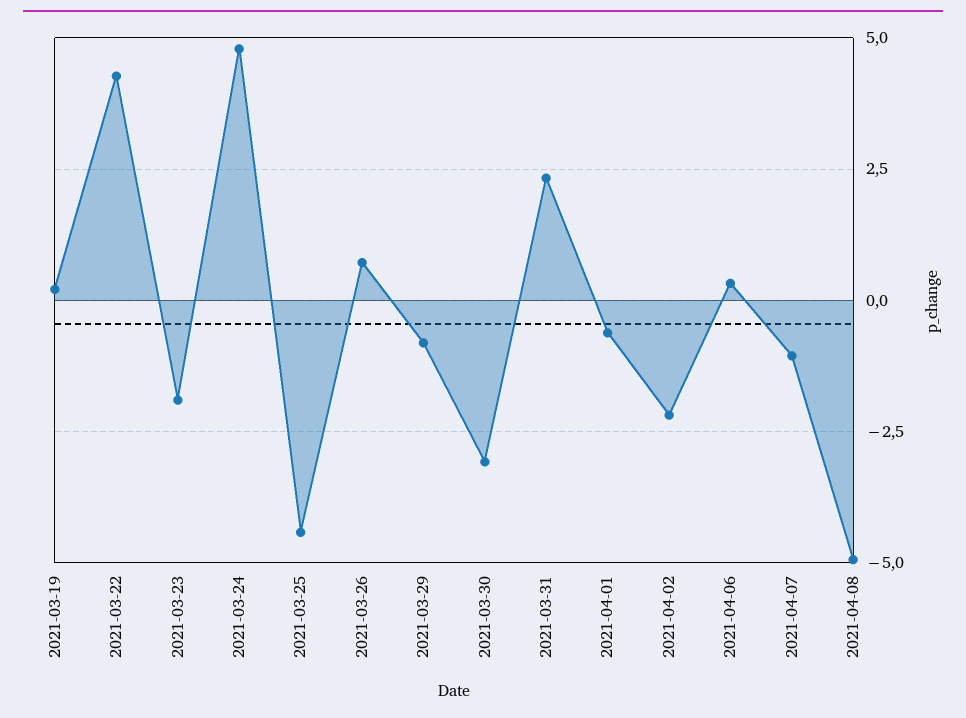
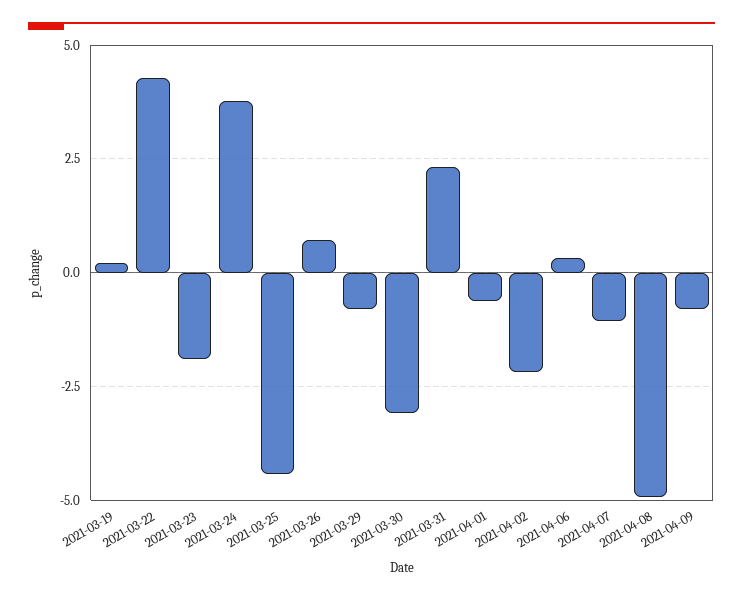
2021-03-24: 4.75 -> 3.75
2021-04-09: none -> -0.75

